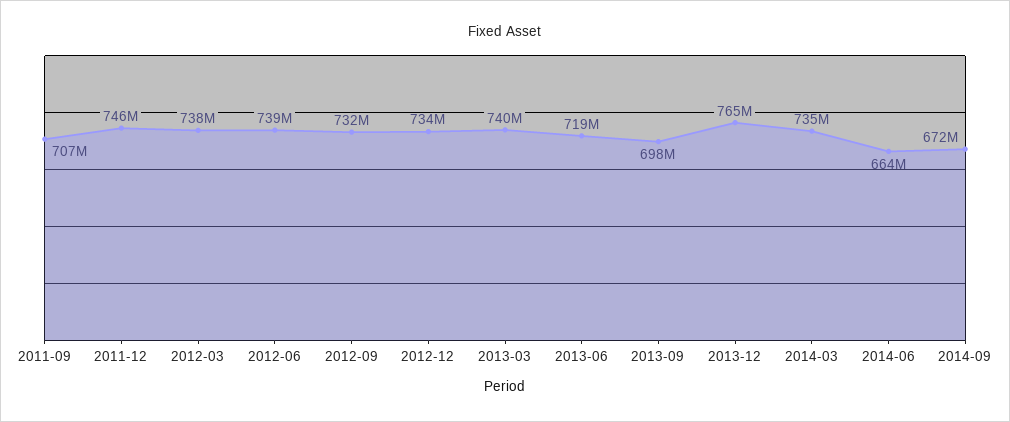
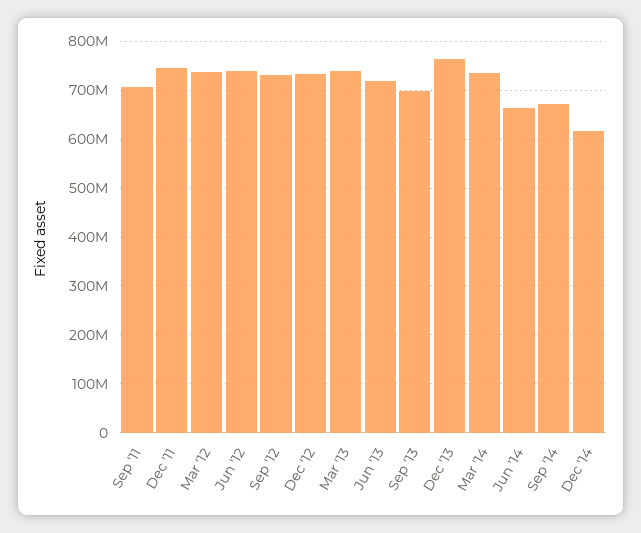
Dec '14: none -> 620000000

